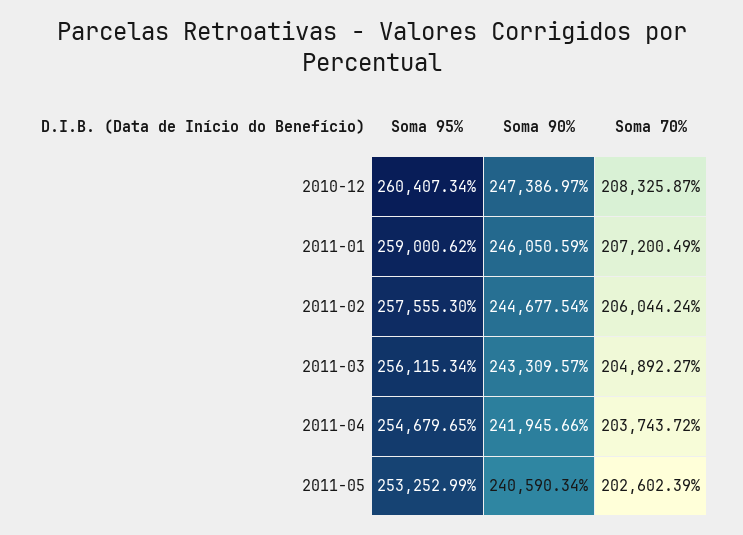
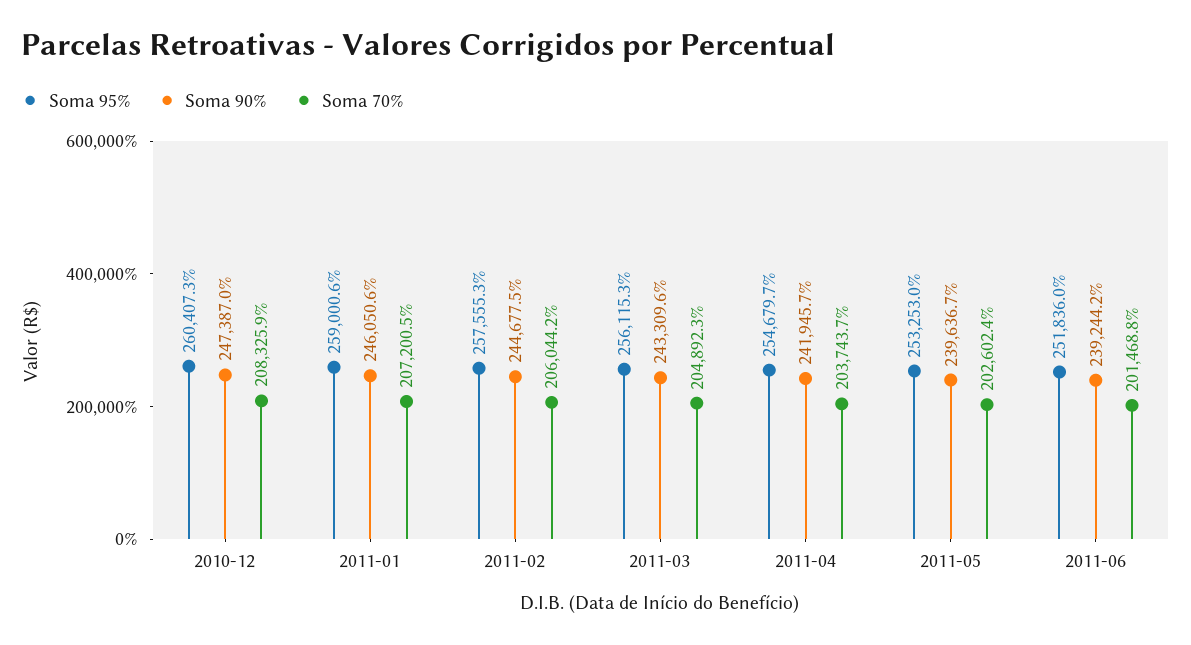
Soma 90%, 2011-05: 240590.34 -> 239636.7
Soma 95%, 2011-06: none -> 251836
Soma 90%, 2011-06: none -> 239244.2
Soma 70%, 2011-06: none -> 201468.8

